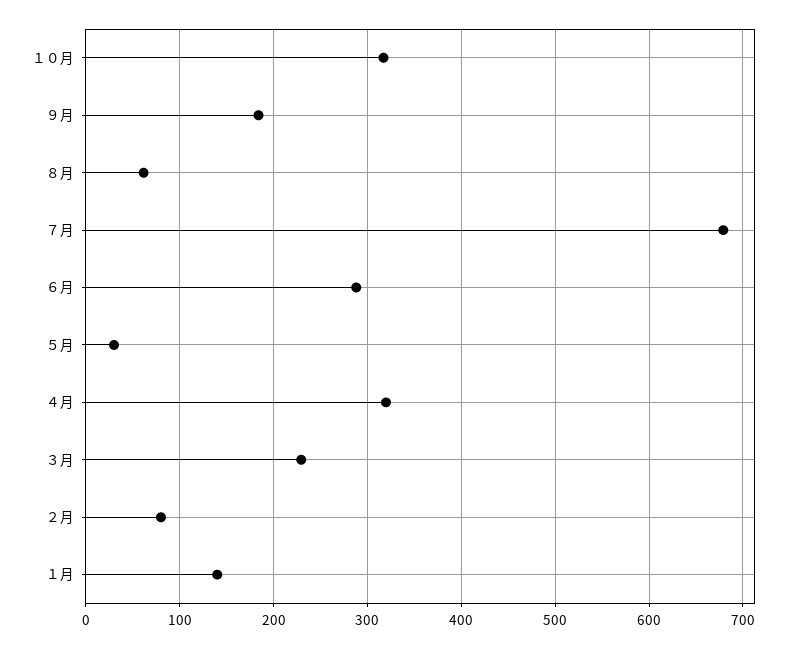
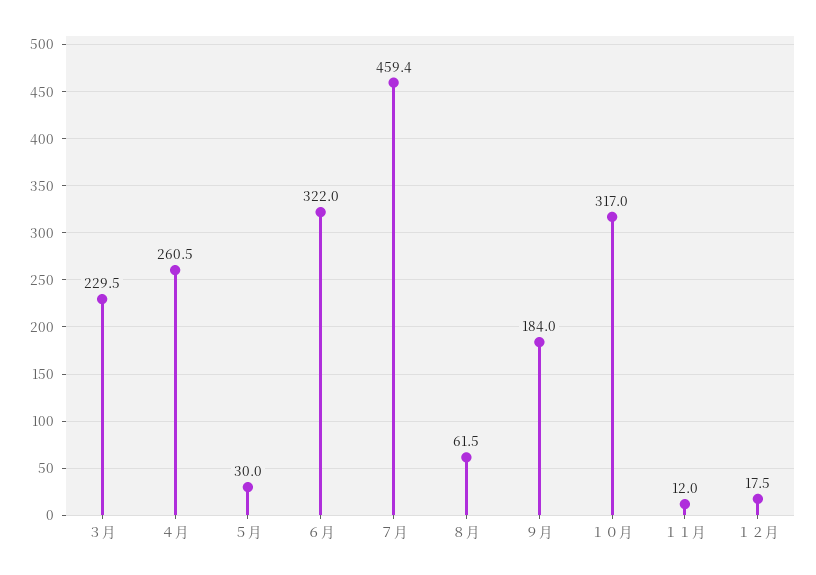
７月: 680 -> 459.4
６月: 290 -> 322
４月: 320 -> 260.5
２月: 80 -> none
１月: 140 -> none
１１月: none -> 12
１２月: none -> 17.5

